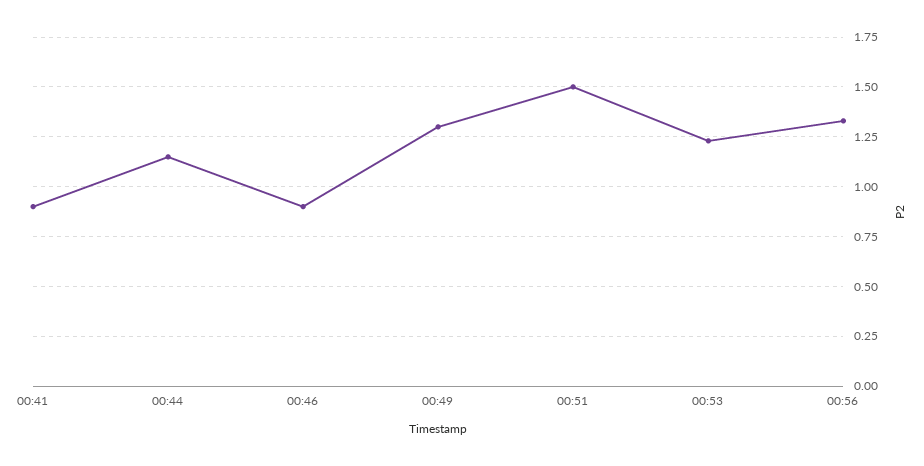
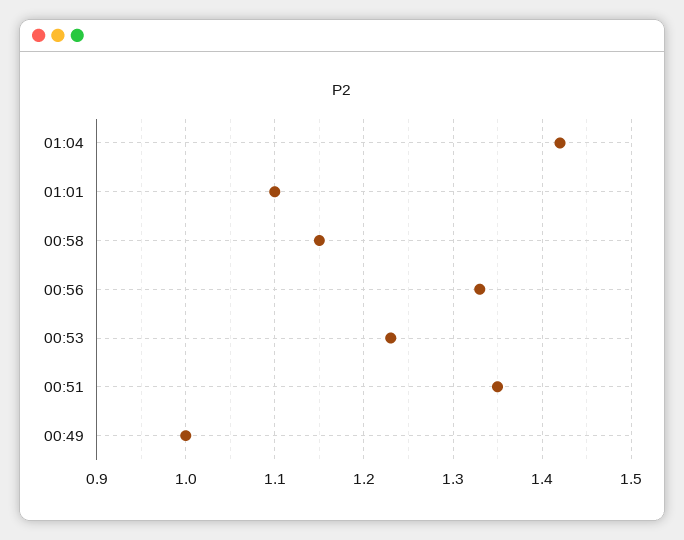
00:41: 0.9 -> none
00:44: 1.15 -> none
00:46: 0.9 -> none
00:49: 1.3 -> 1
00:51: 1.5 -> 1.35
01:04: none -> 1.42
01:01: none -> 1.1
00:58: none -> 1.15

